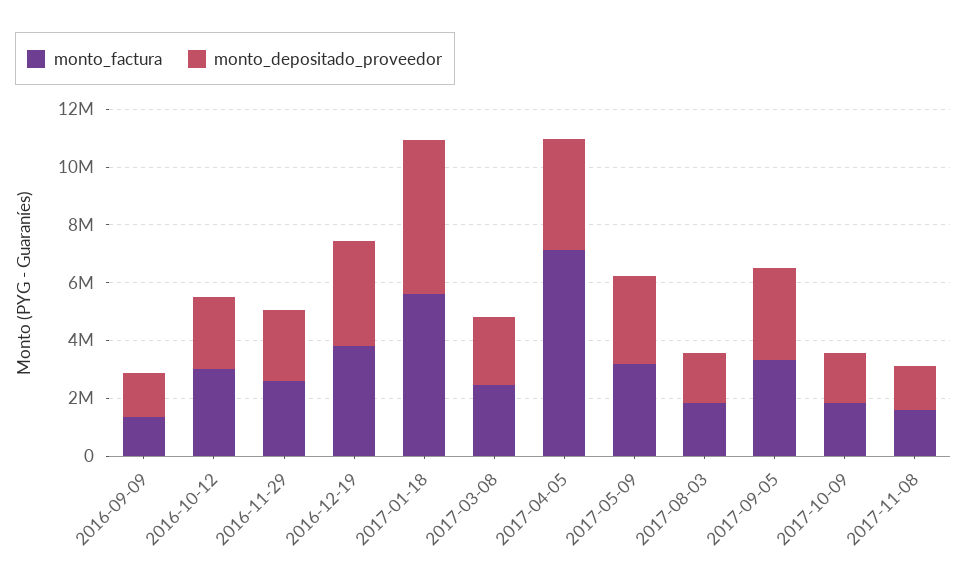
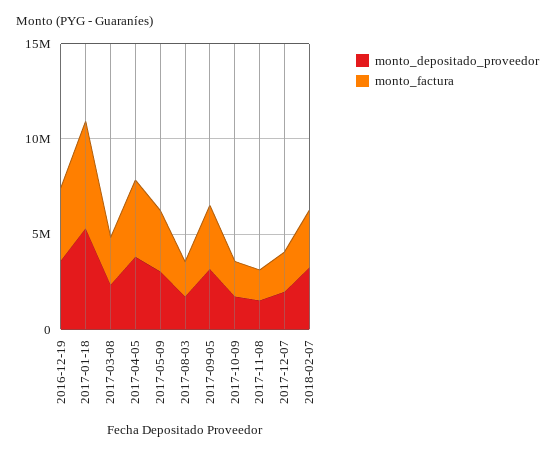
monto_factura, 2016-09-09: 1500000 -> none
monto_depositado_proveedor, 2016-09-09: 1500000 -> none
monto_factura, 2016-10-12: 3000000 -> none
monto_depositado_proveedor, 2016-10-12: 2500000 -> none
monto_factura, 2016-11-29: 2500000 -> none
monto_depositado_proveedor, 2016-11-29: 2500000 -> none
monto_factura, 2017-04-05: 7000000 -> 4000000
monto_depositado_proveedor, 2017-12-07: none -> 2000000
monto_factura, 2017-12-07: none -> 2000000
monto_depositado_proveedor, 2018-02-07: none -> 3000000
monto_factura, 2018-02-07: none -> 3000000

